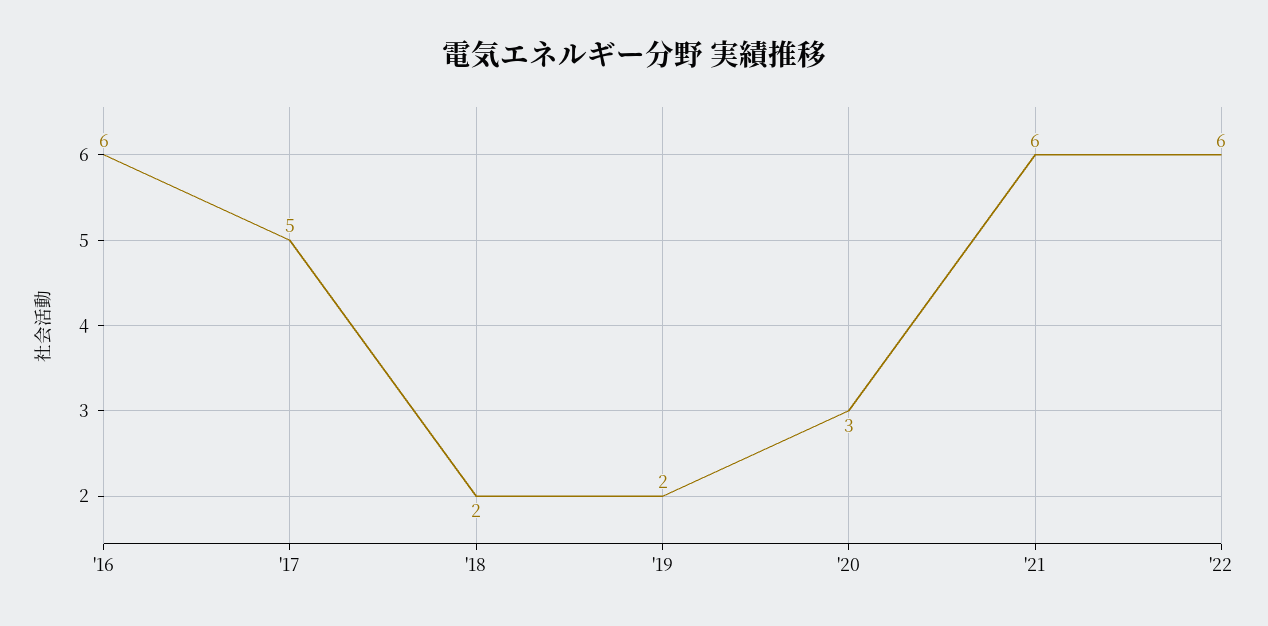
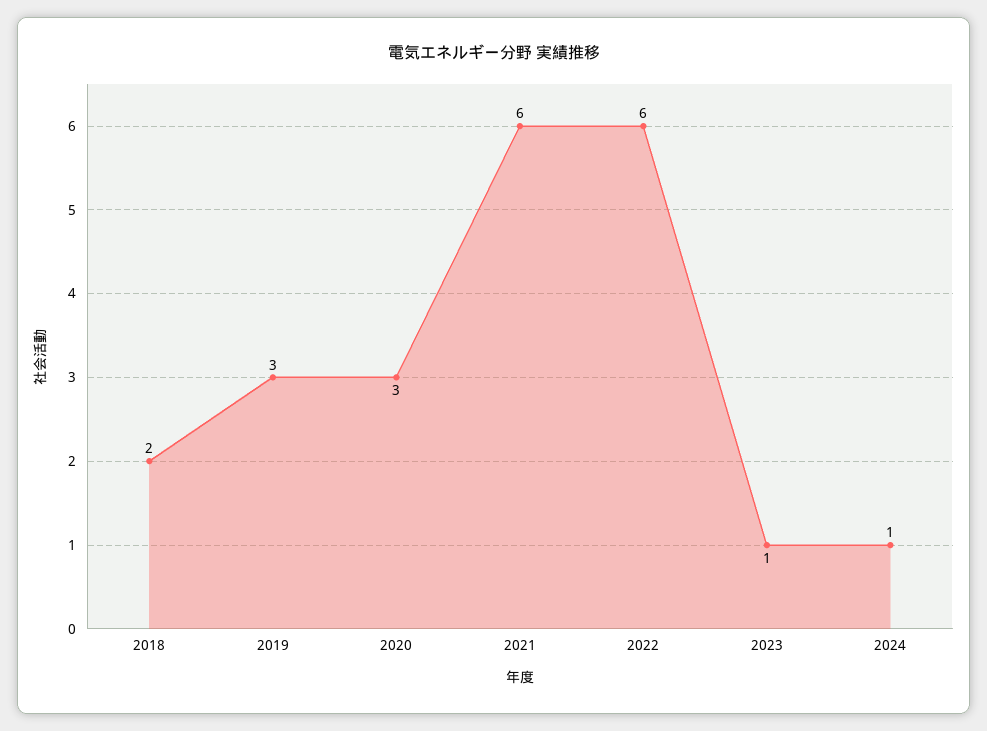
'16: 6 -> none
'17: 5 -> none
'19: 2 -> 3
2023: none -> 1
2024: none -> 1

